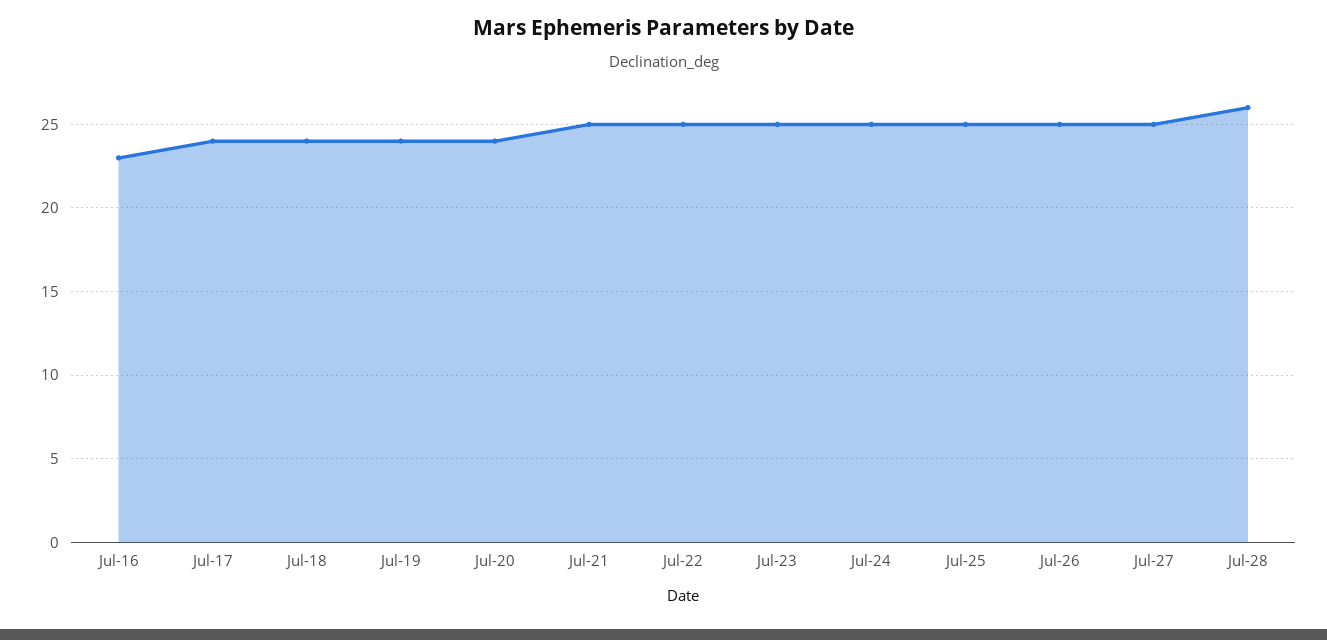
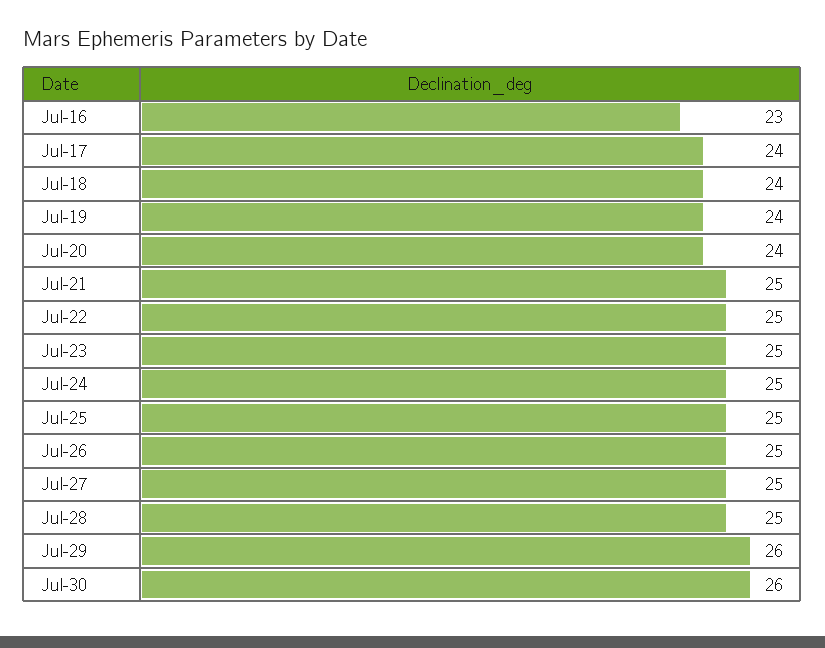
Jul-28: 26 -> 25
Jul-29: none -> 26
Jul-30: none -> 26

